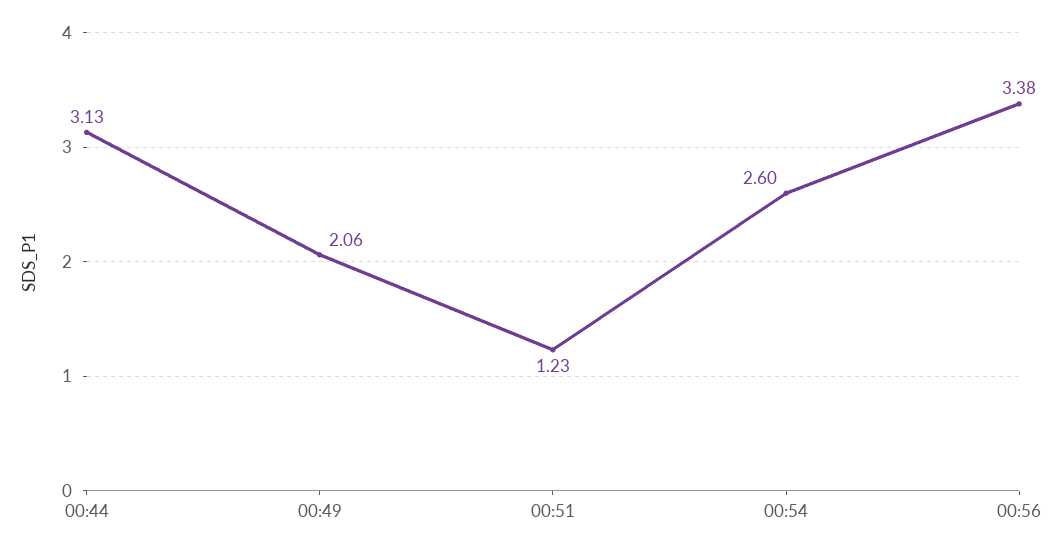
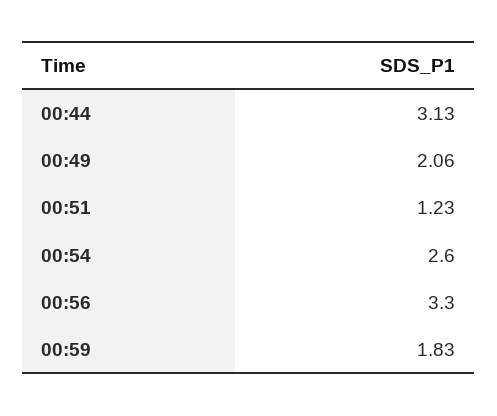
00:56: 3.38 -> 3.3
00:59: none -> 1.83

